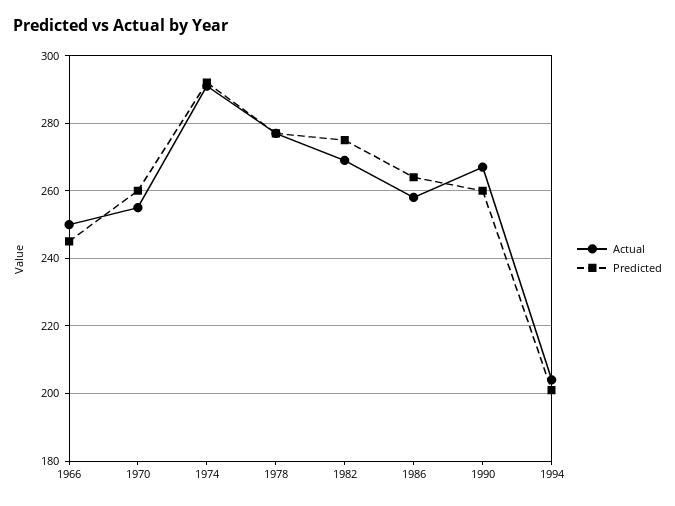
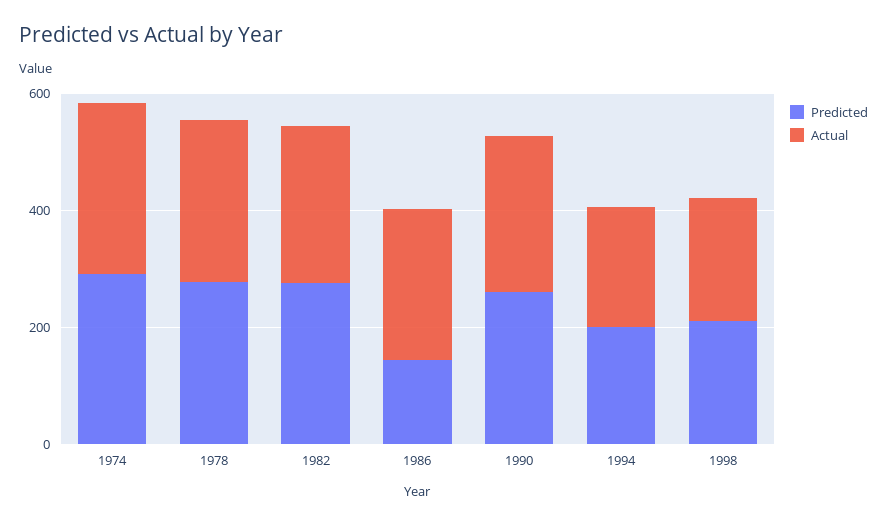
Actual, 1966: 250 -> none
Predicted, 1966: 245 -> none
Actual, 1970: 255 -> none
Predicted, 1970: 260 -> none
Predicted, 1986: 265 -> 150
Predicted, 1998: none -> 200
Actual, 1998: none -> 200

